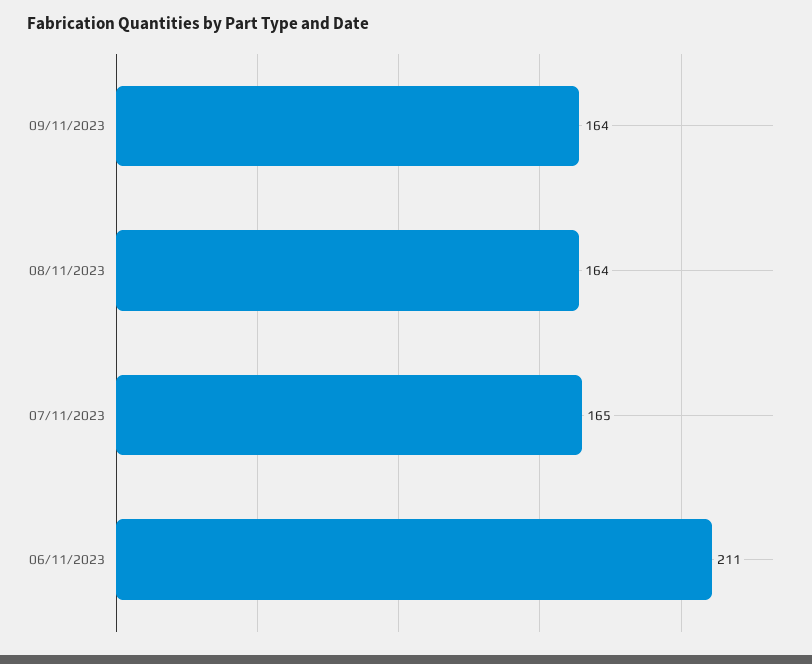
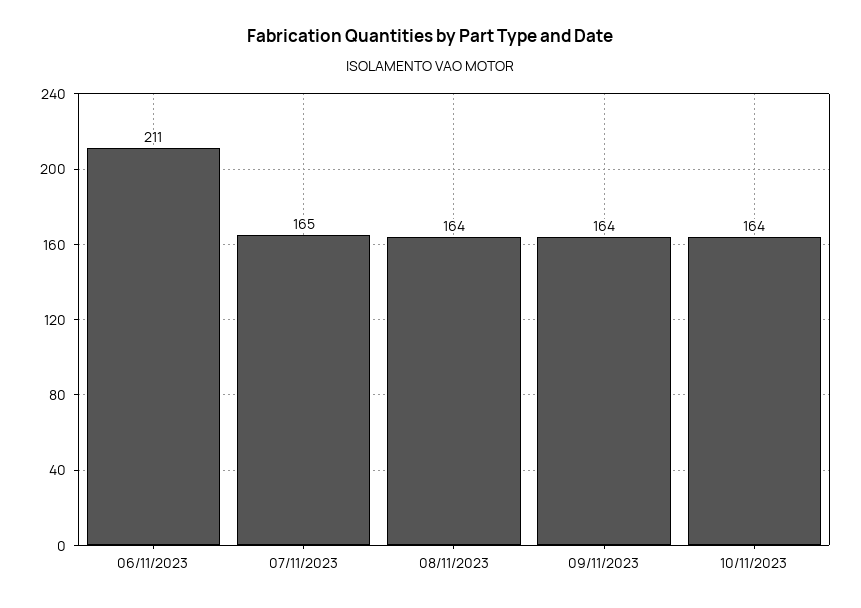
10/11/2023: none -> 164

